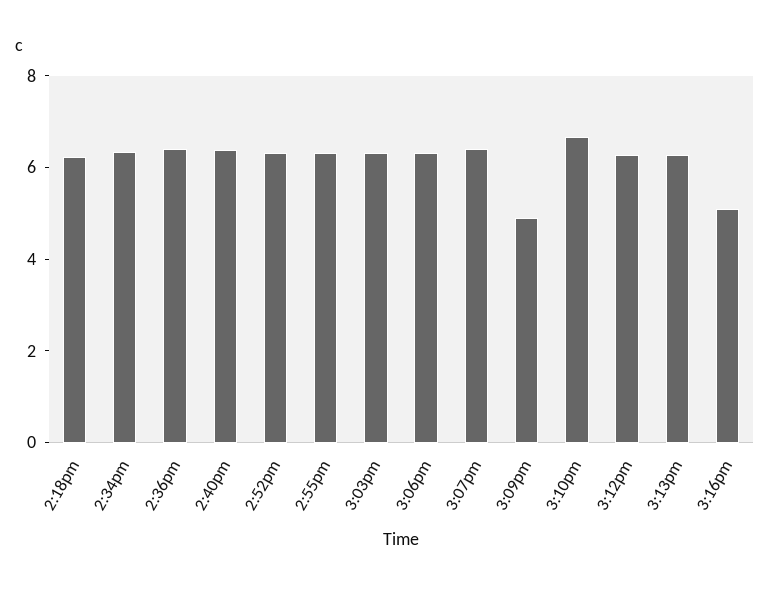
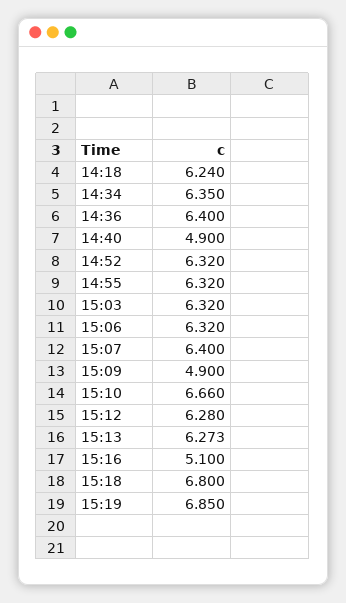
2:40pm: 6.5 -> 4.9
15:18: none -> 6.8
15:19: none -> 6.85

